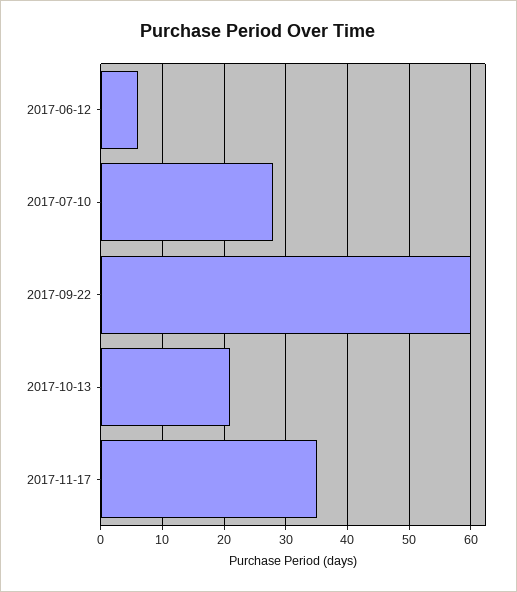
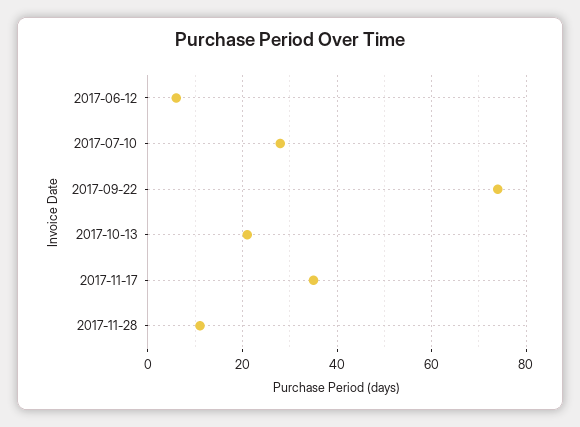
2017-09-22: 60 -> 75
2017-11-28: none -> 10

